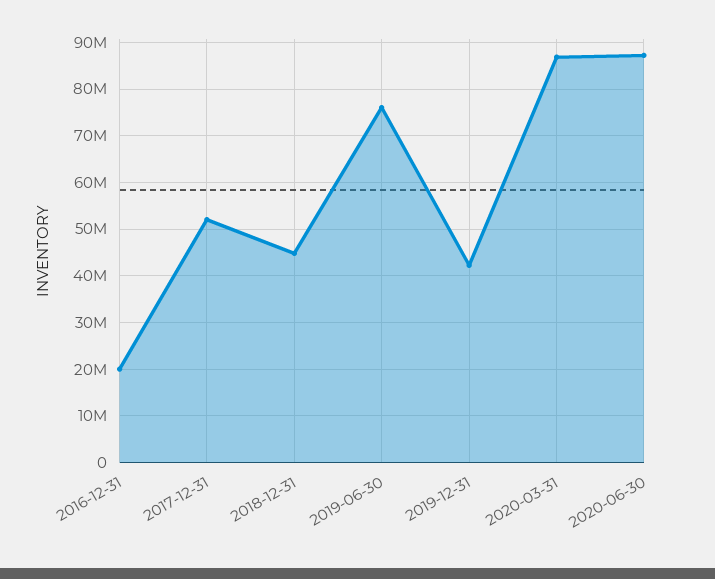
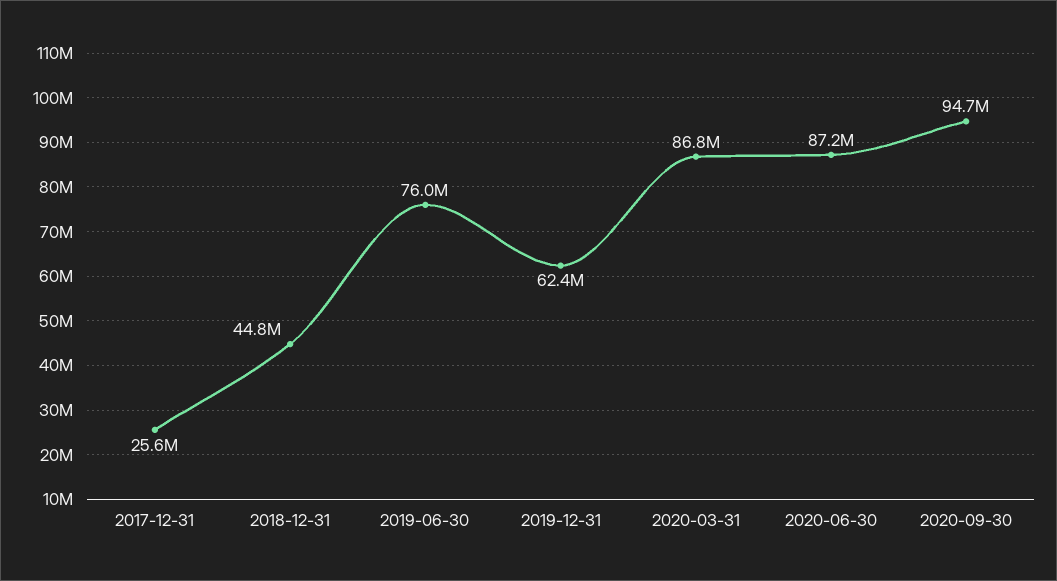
2016-12-31: 20000000 -> none
2017-12-31: 52000000 -> 25600000
2019-12-31: 42000000 -> 62400000
2020-09-30: none -> 94700000

